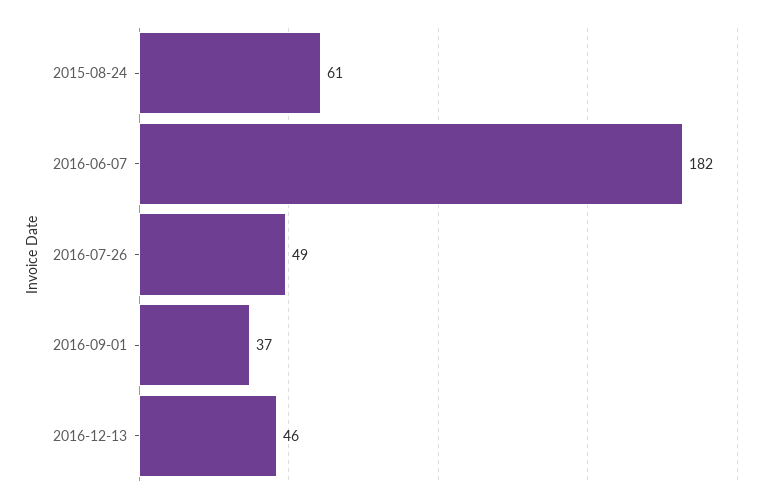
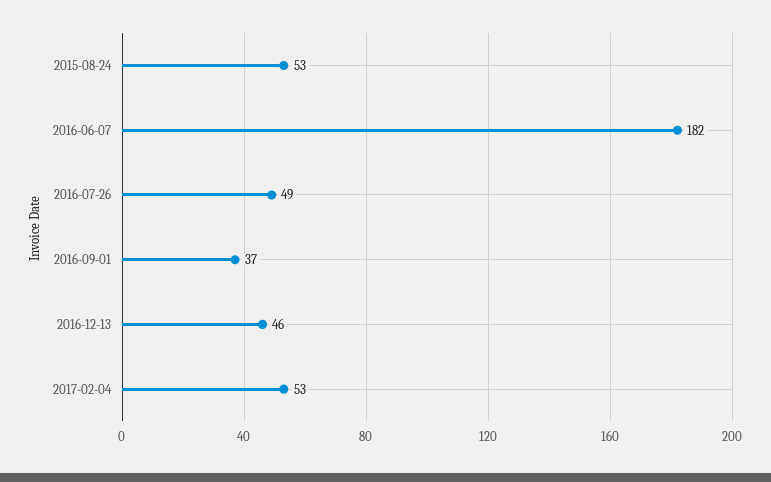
2015-08-24: 61 -> 53
2017-02-04: none -> 53

